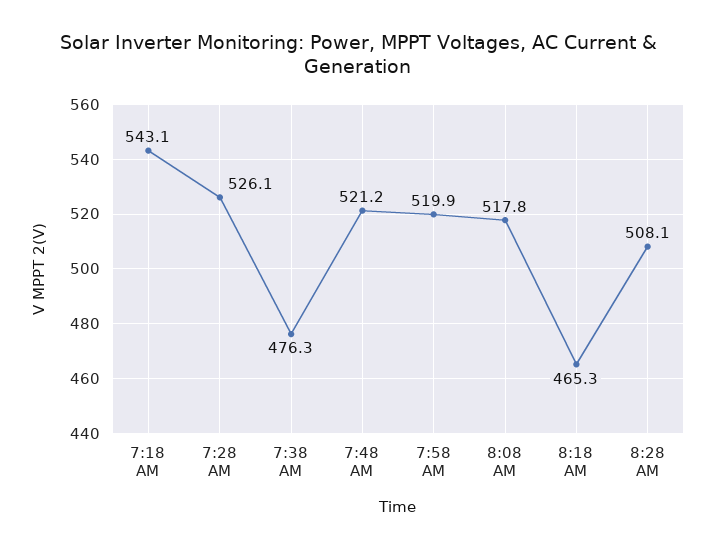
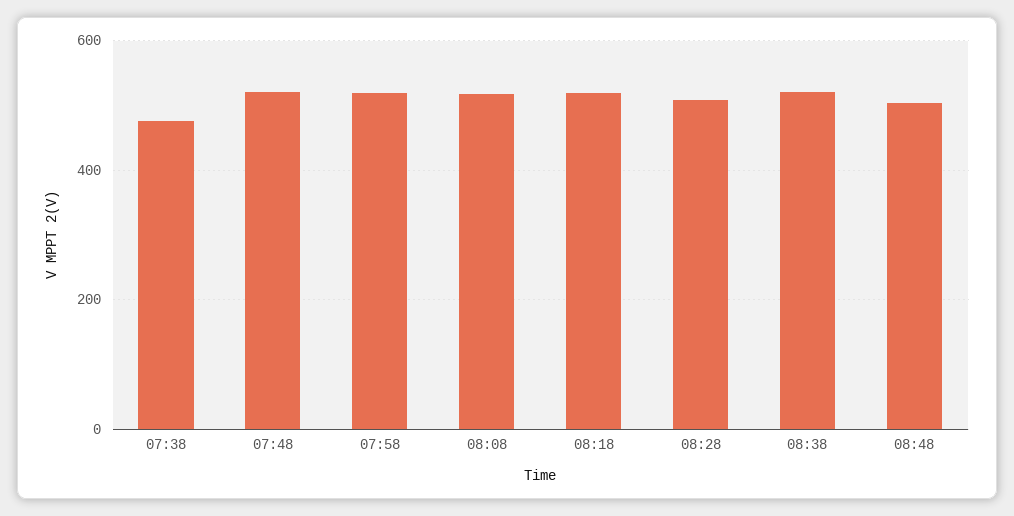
7:18 AM: 543.1 -> none
7:28 AM: 526.1 -> none
8:18 AM: 465.3 -> 520
08:38: none -> 520
08:48: none -> 500

